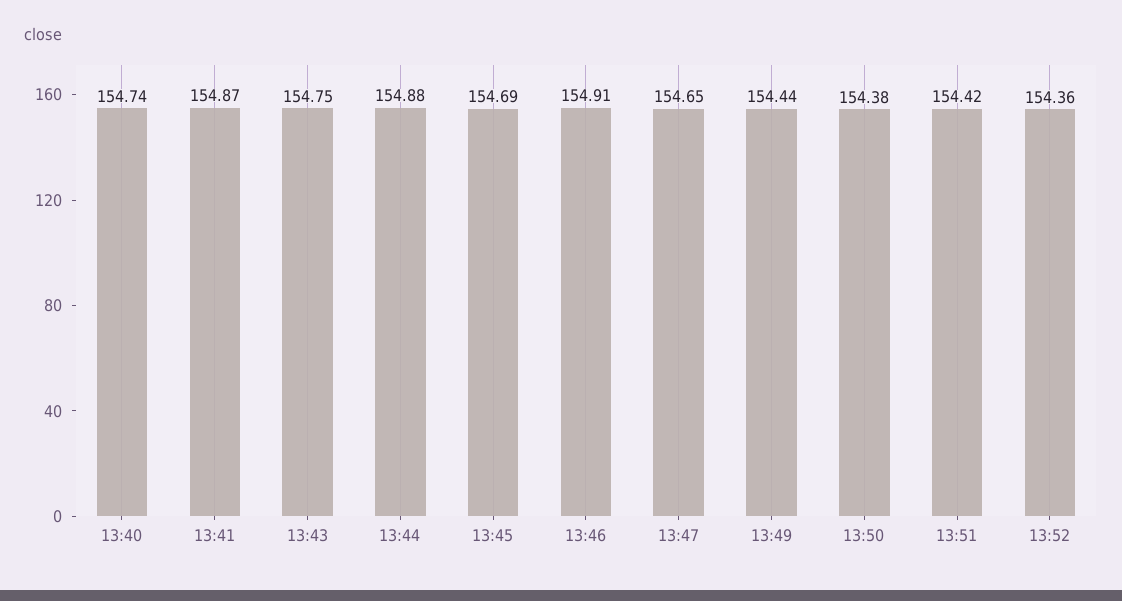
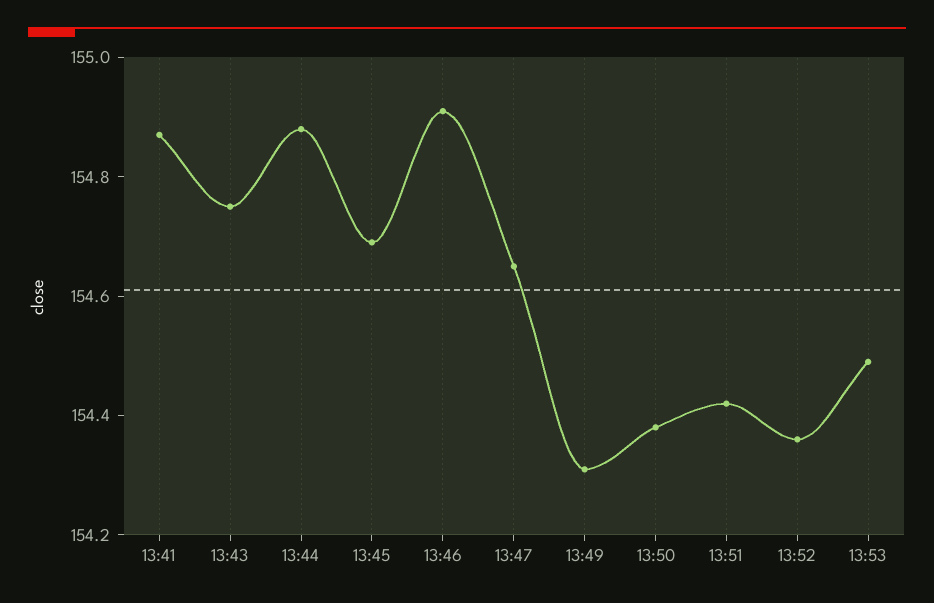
13:40: 154.74 -> none
13:49: 154.44 -> 154.3
13:53: none -> 154.5

